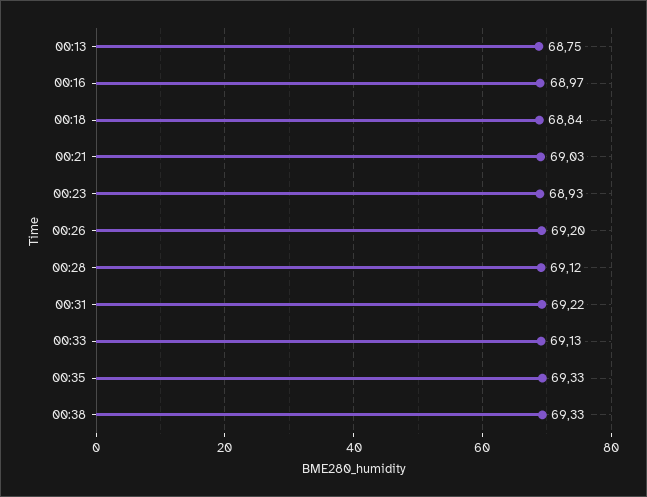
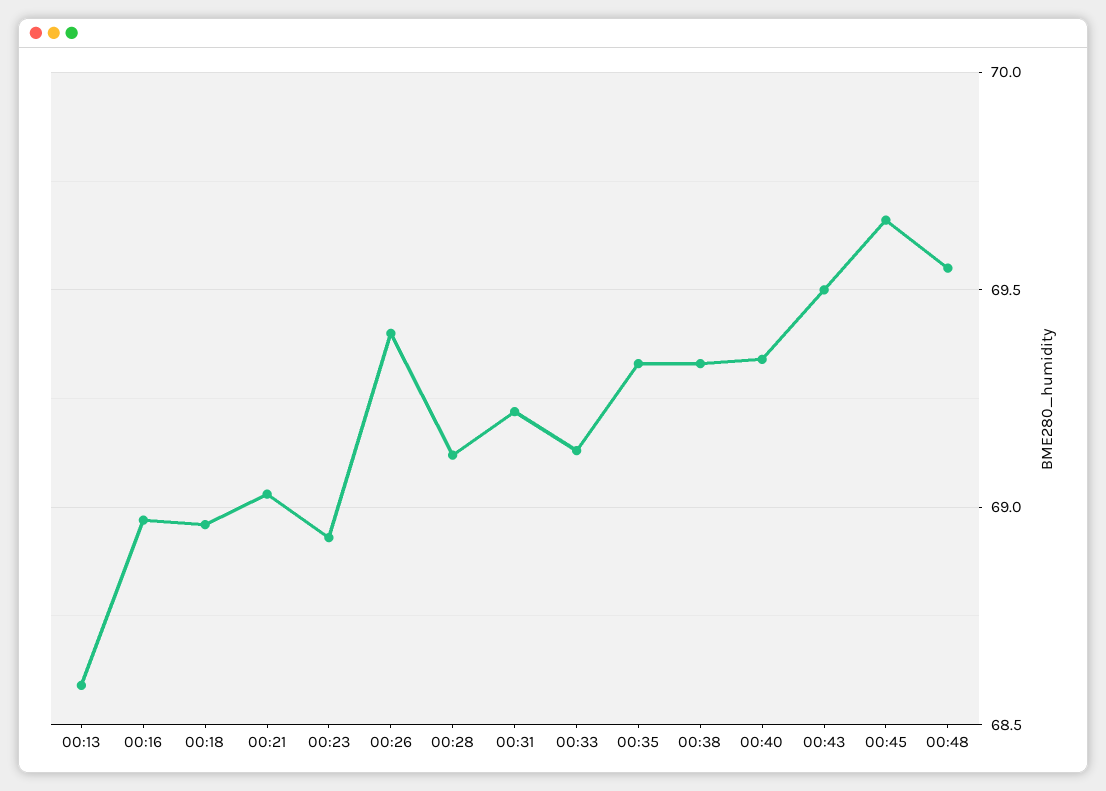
00:13: 68.75 -> 68.6
00:18: 68.84 -> 68.95
00:26: 69.2 -> 69.4
00:40: none -> 69.35
00:43: none -> 69.5
00:45: none -> 69.65
00:48: none -> 69.55

